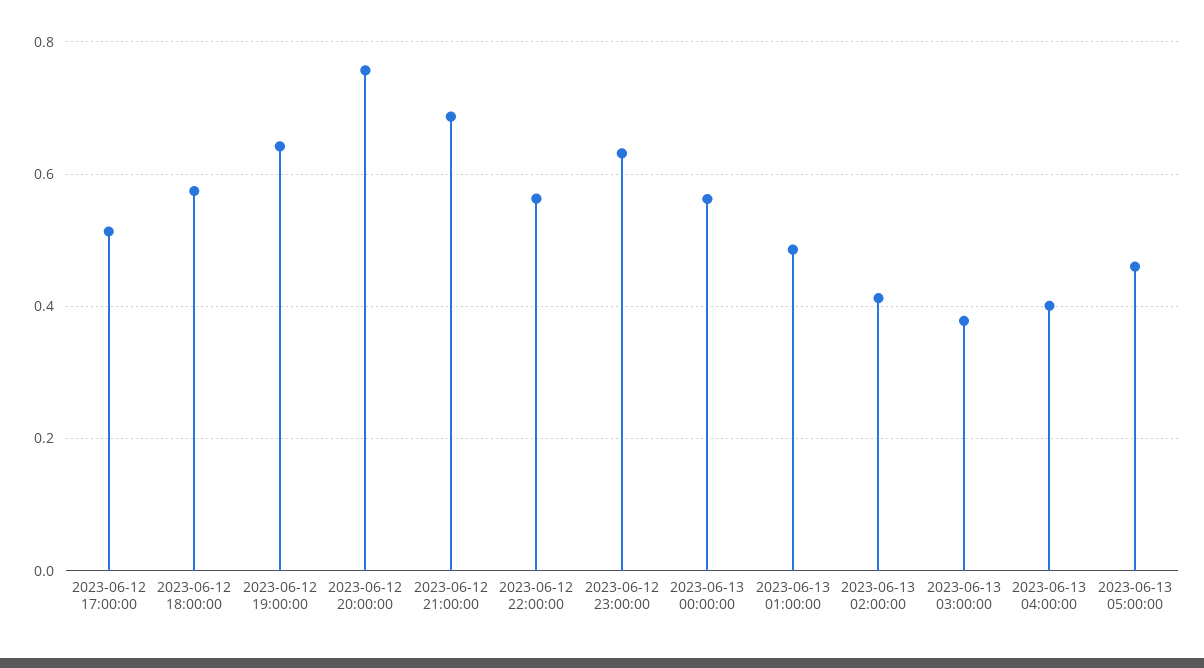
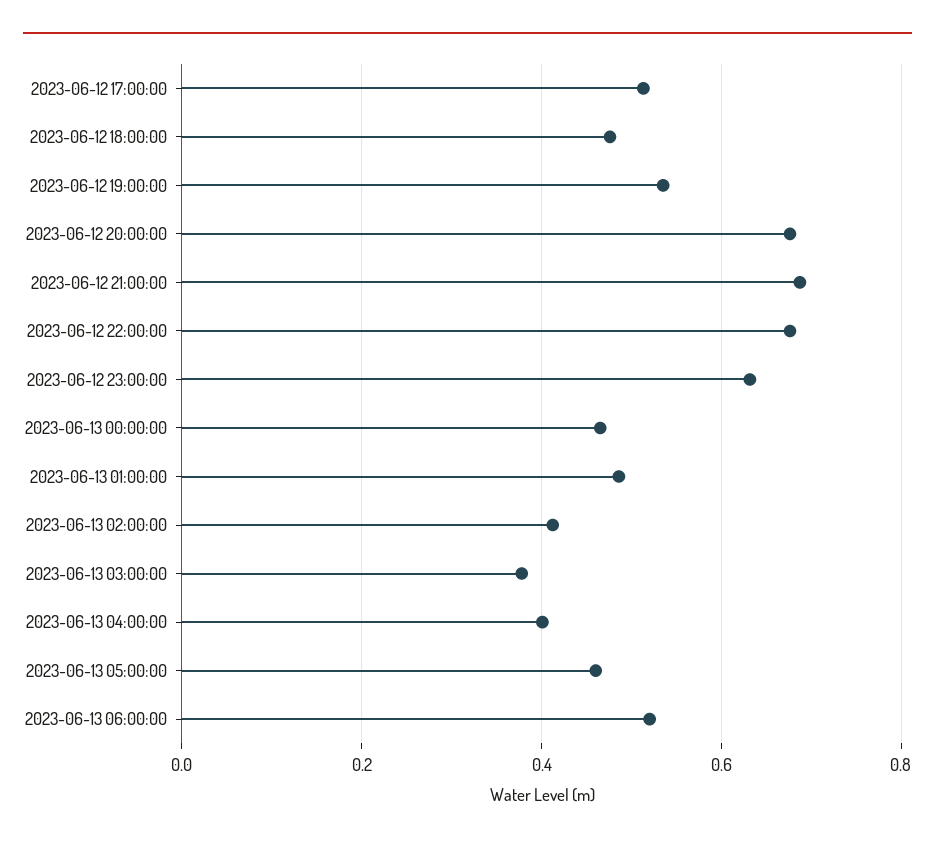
2023-06-12 18:00:00: 0.58 -> 0.48
2023-06-12 19:00:00: 0.64 -> 0.54
2023-06-12 20:00:00: 0.76 -> 0.68
2023-06-12 22:00:00: 0.56 -> 0.68
2023-06-13 00:00:00: 0.56 -> 0.46
2023-06-13 06:00:00: none -> 0.52

